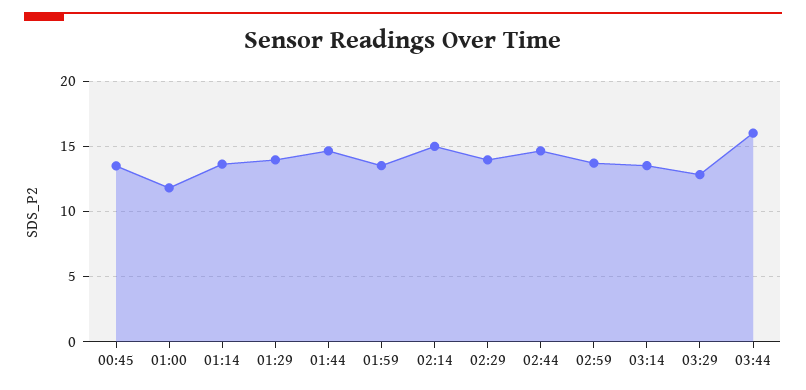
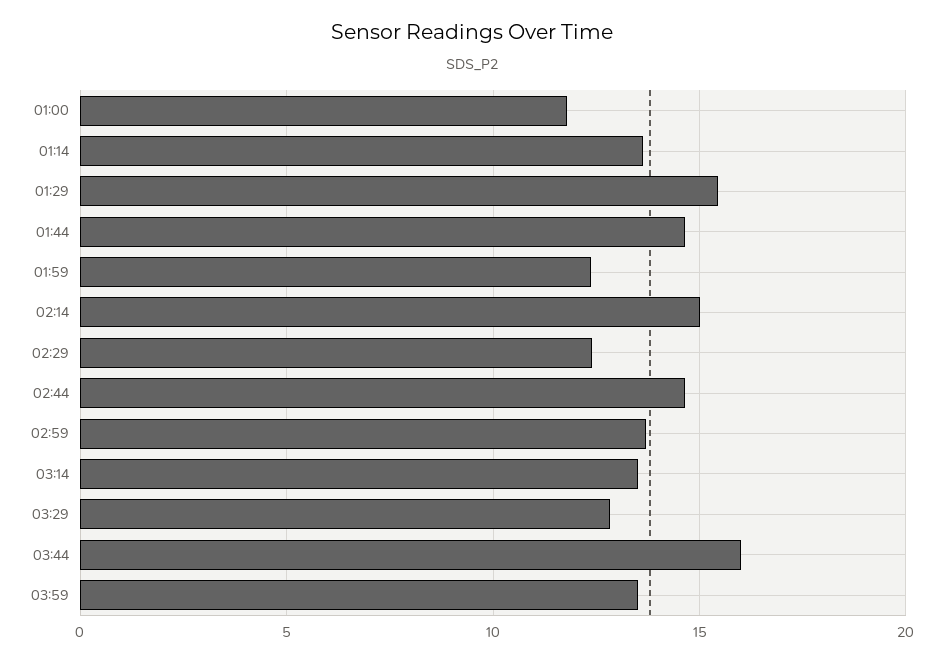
00:45: 13.5 -> none
01:29: 14 -> 15.5
01:59: 13.5 -> 12.5
02:29: 14 -> 12.5
03:59: none -> 13.5

